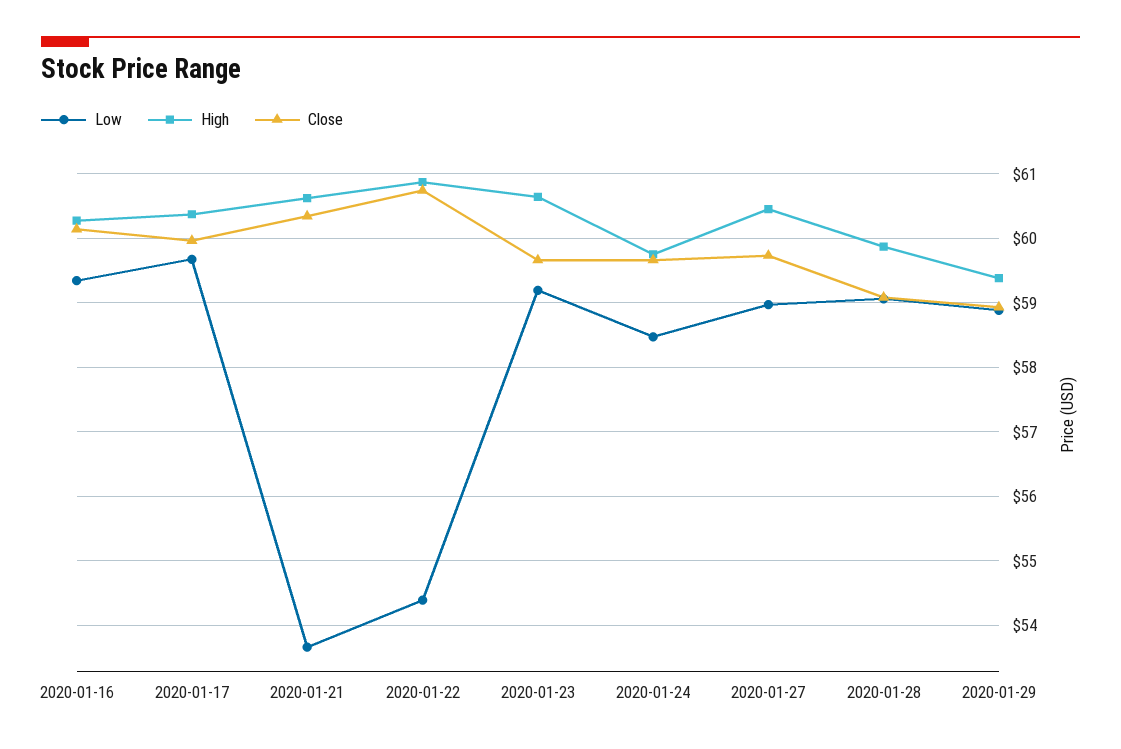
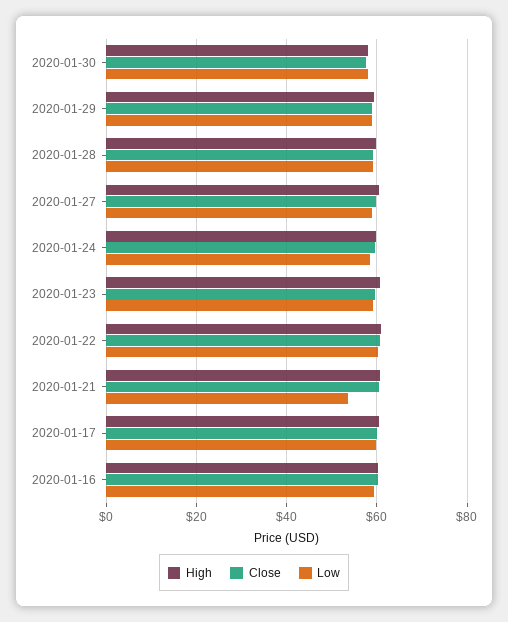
Low, 2020-01-22: 54.4 -> 60
High, 2020-01-30: none -> 58
Close, 2020-01-30: none -> 58
Low, 2020-01-30: none -> 58

